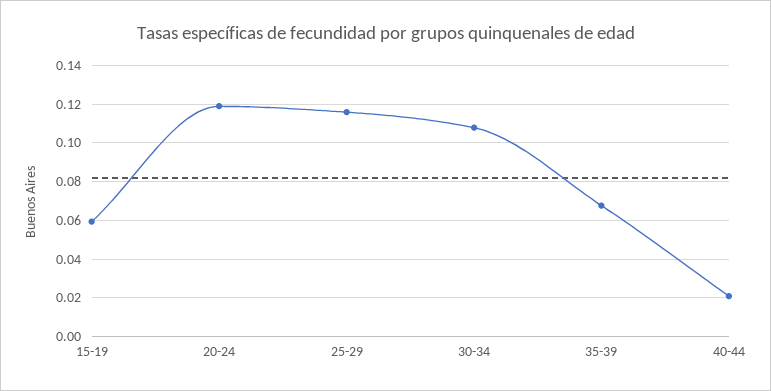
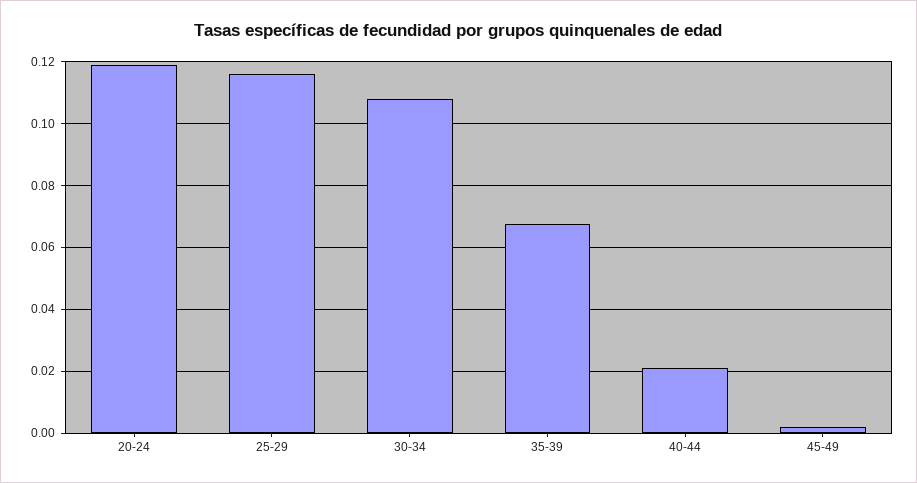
15-19: 0.06 -> none
45-49: none -> 0.002

